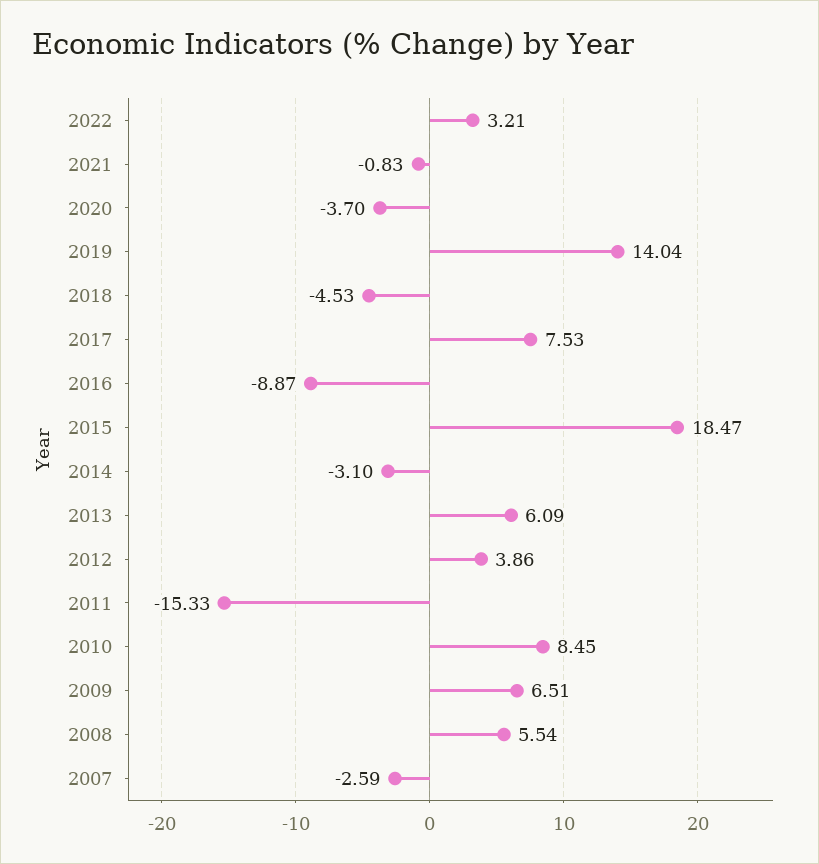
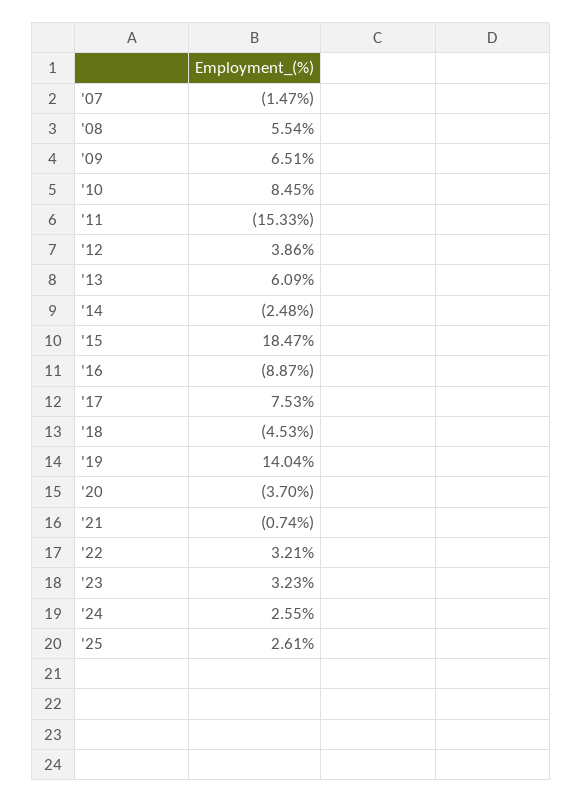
2021: -0.83 -> -0.74
2014: -3.1 -> -2.48
2007: -2.59 -> -1.47
'23: none -> 3.23
'24: none -> 2.55
'25: none -> 2.61

